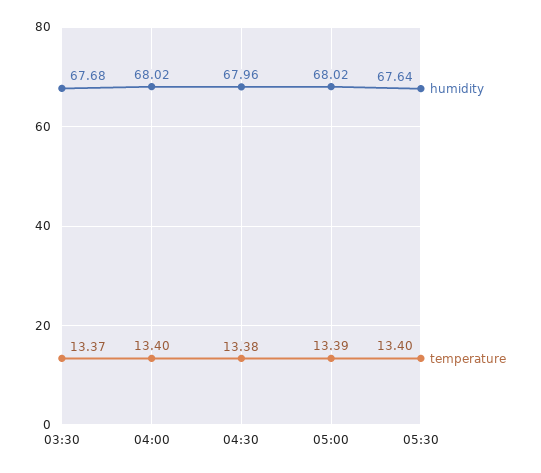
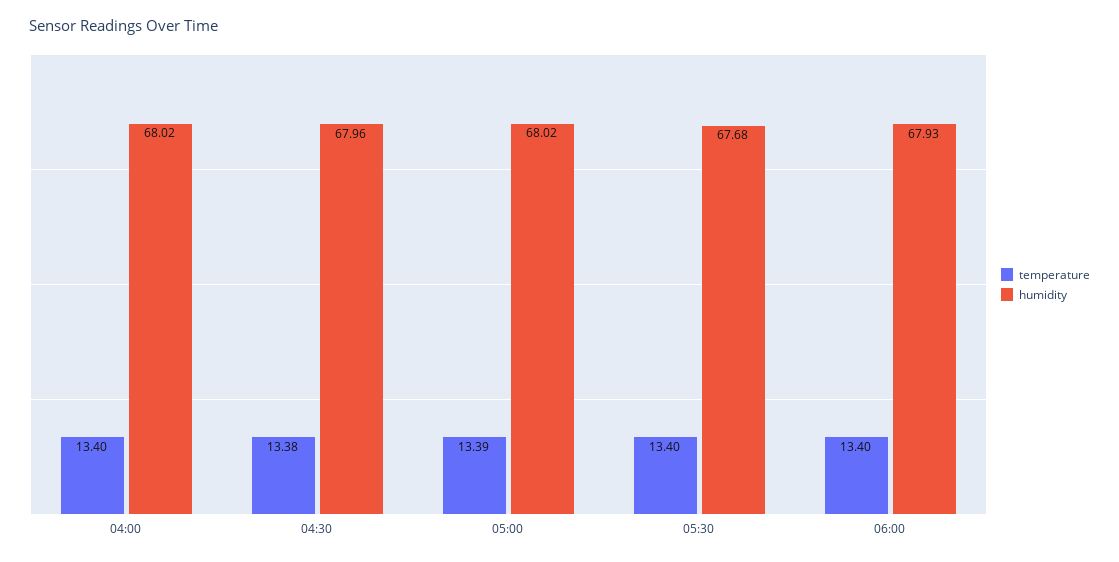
humidity, 03:30: 67.68 -> none
temperature, 03:30: 13.37 -> none
humidity, 05:30: 67.64 -> 67.68
temperature, 06:00: none -> 13.4
humidity, 06:00: none -> 67.93

